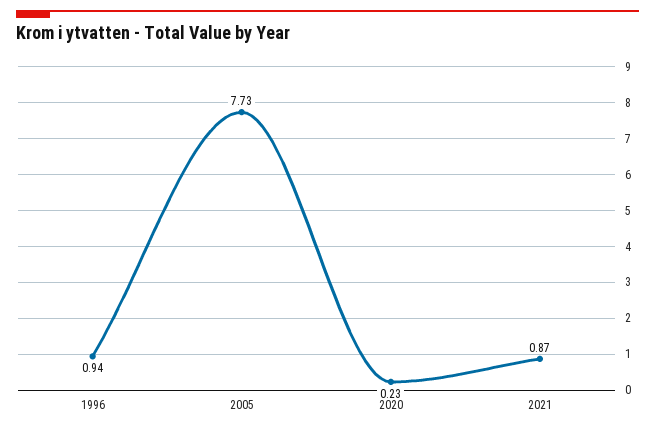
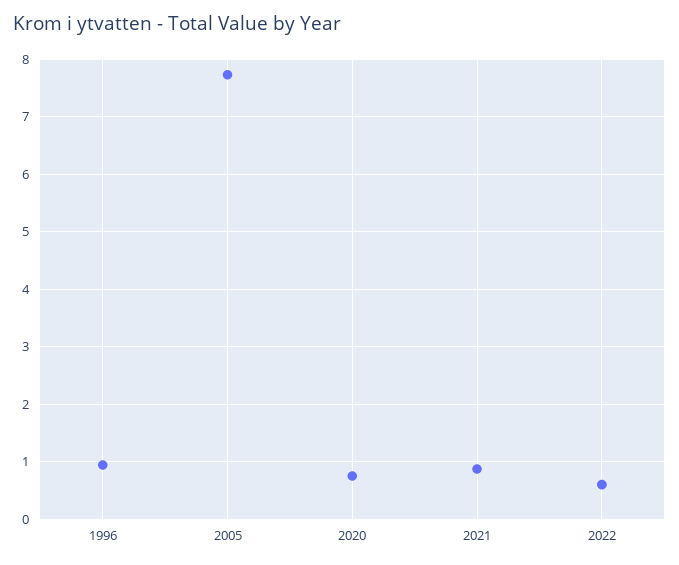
2020: 0.23 -> 0.8
2022: none -> 0.6

